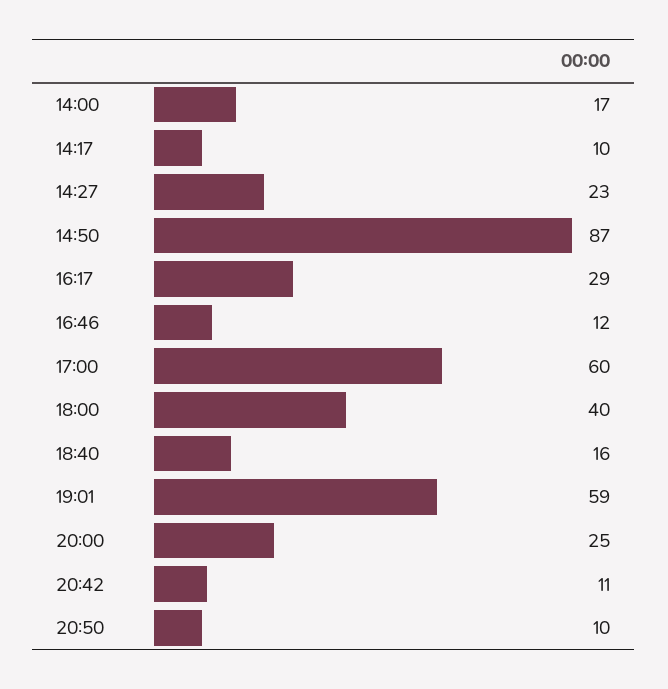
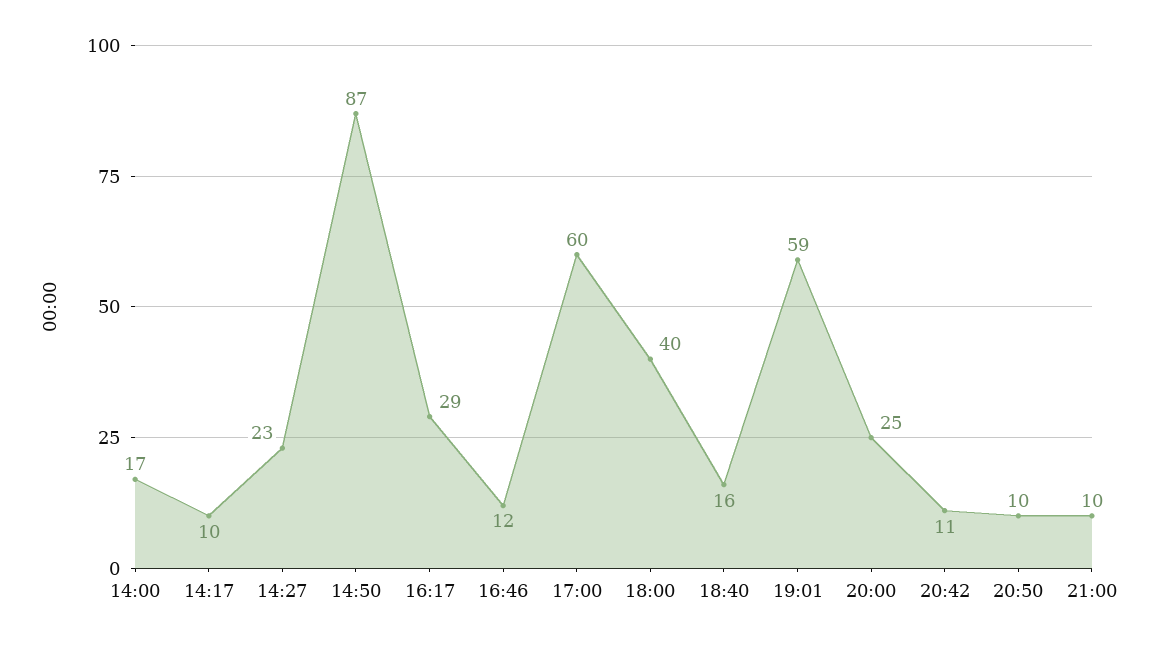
21:00: none -> 10

